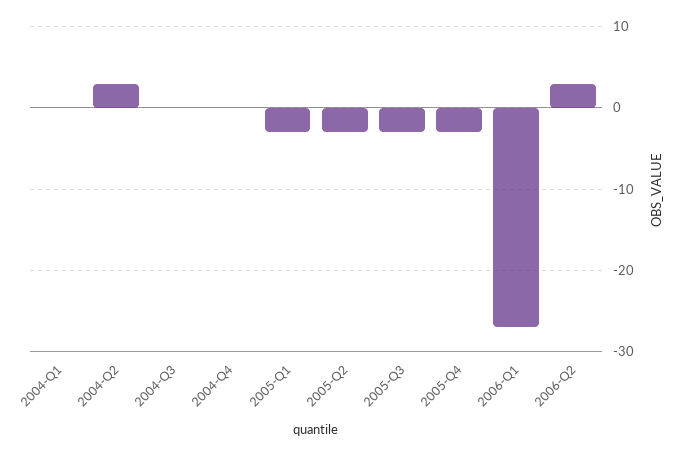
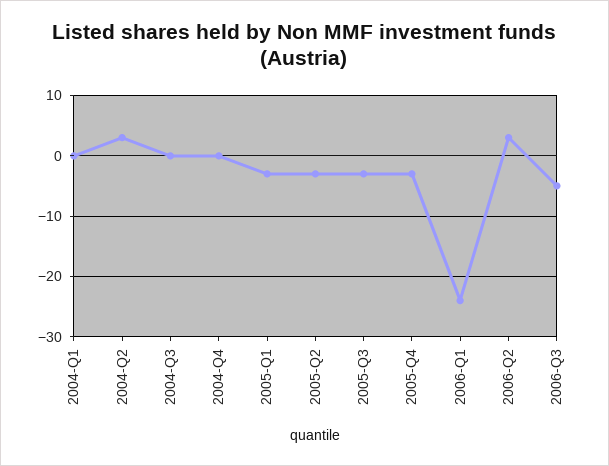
2006-Q1: -27 -> -24
2006-Q3: none -> -5

